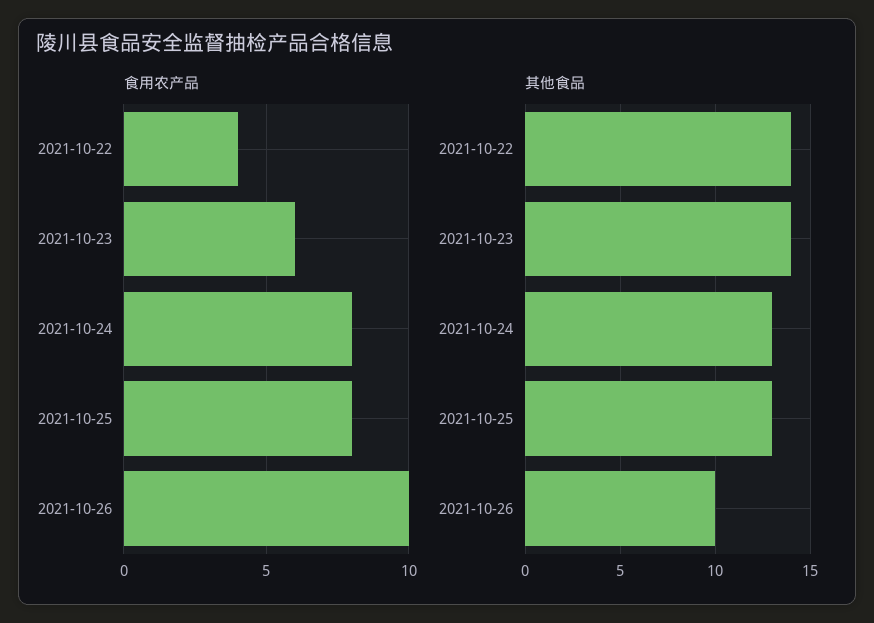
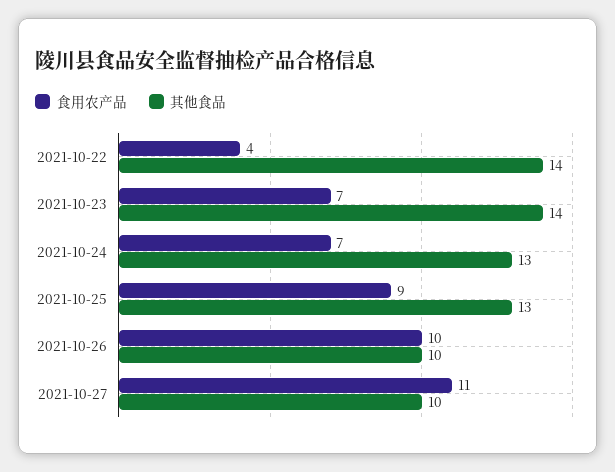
食用农产品, 2021-10-23: 6 -> 7
食用农产品, 2021-10-24: 8 -> 7
食用农产品, 2021-10-25: 8 -> 9
食用农产品, 2021-10-27: none -> 11
其他食品, 2021-10-27: none -> 10

